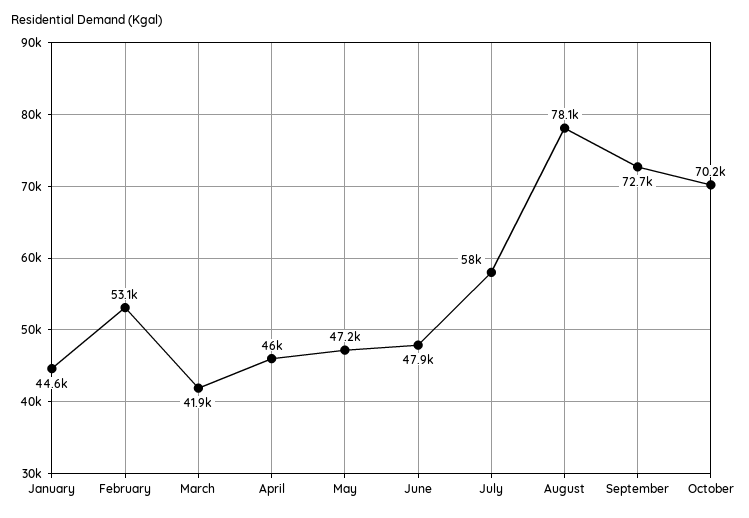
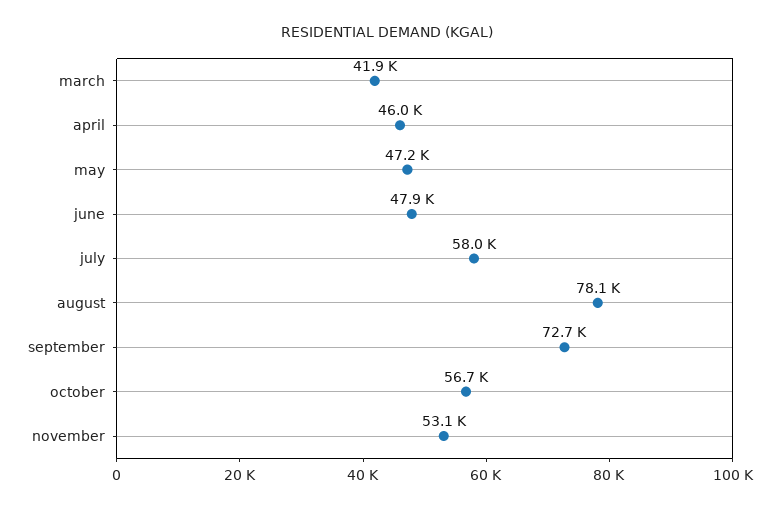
January: 44600 -> none
February: 53100 -> none
October: 70200 -> 56700
november: none -> 53100

